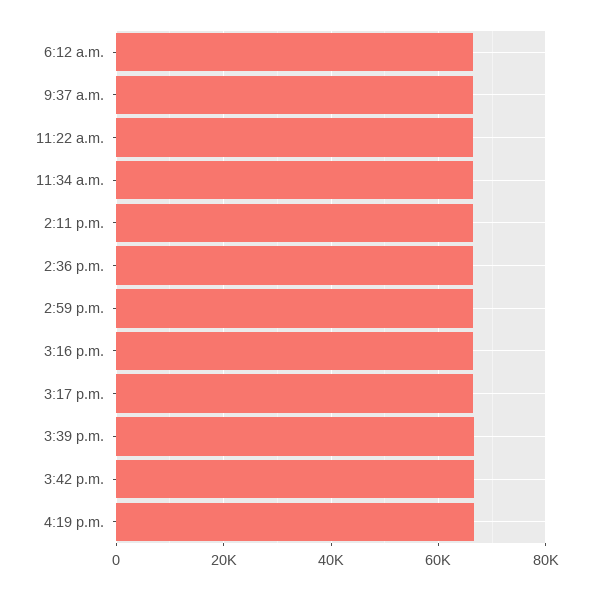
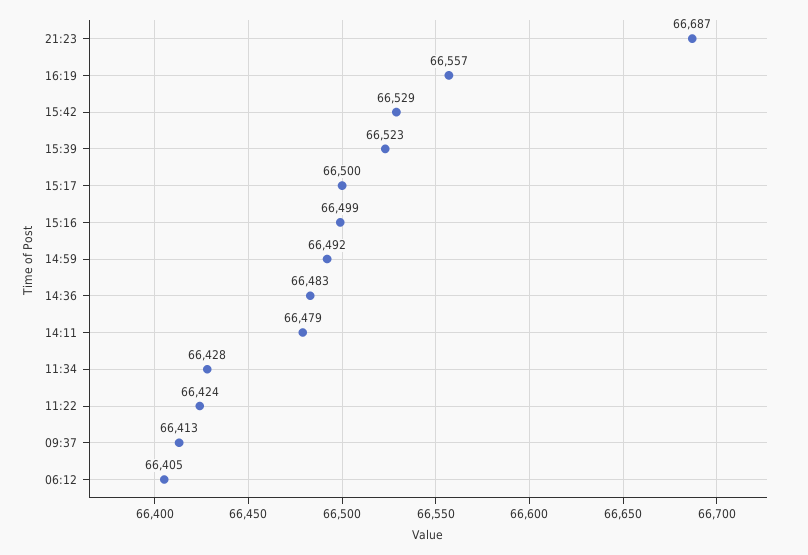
21:23: none -> 66687

